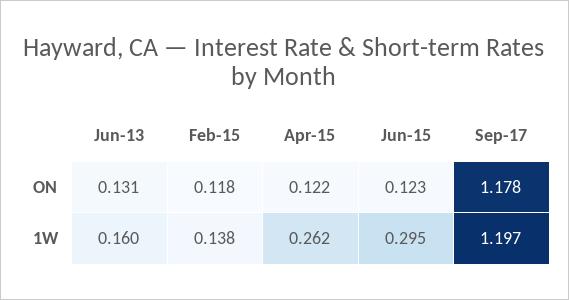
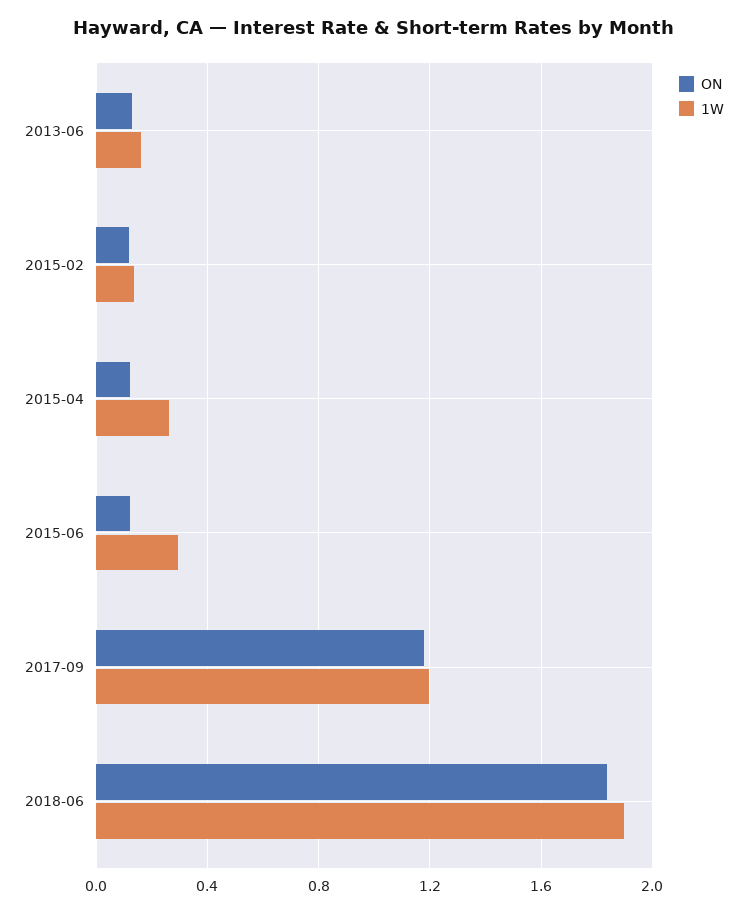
ON, 2018-06: none -> 1.85
1W, 2018-06: none -> 1.9

